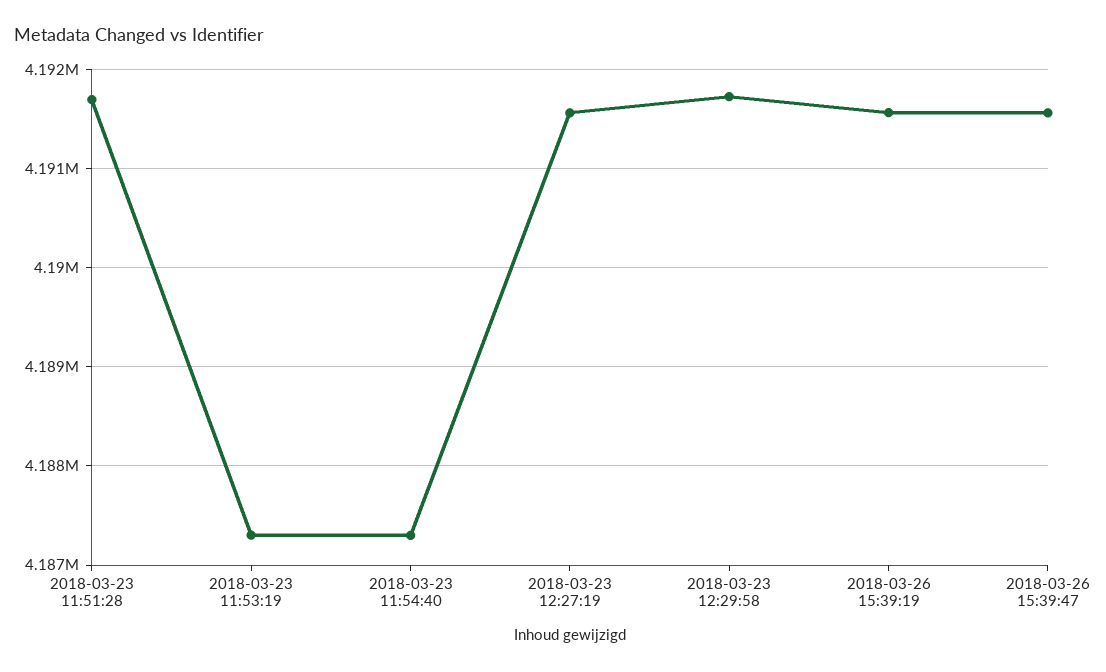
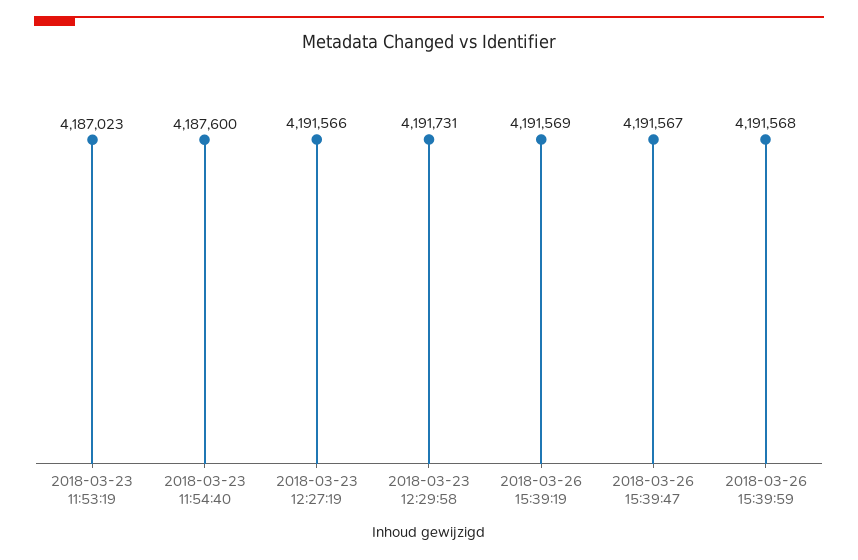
2018-03-23 11:51:28: 4191700 -> none
2018-03-23 11:53:19: 4187300 -> 4187023
2018-03-23 11:54:40: 4187300 -> 4187600
2018-03-26 15:39:59: none -> 4191568

